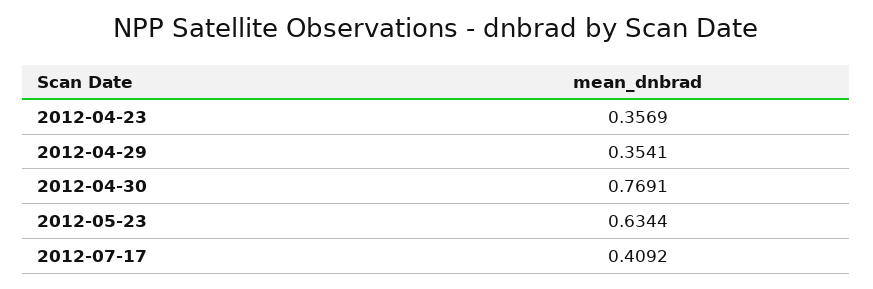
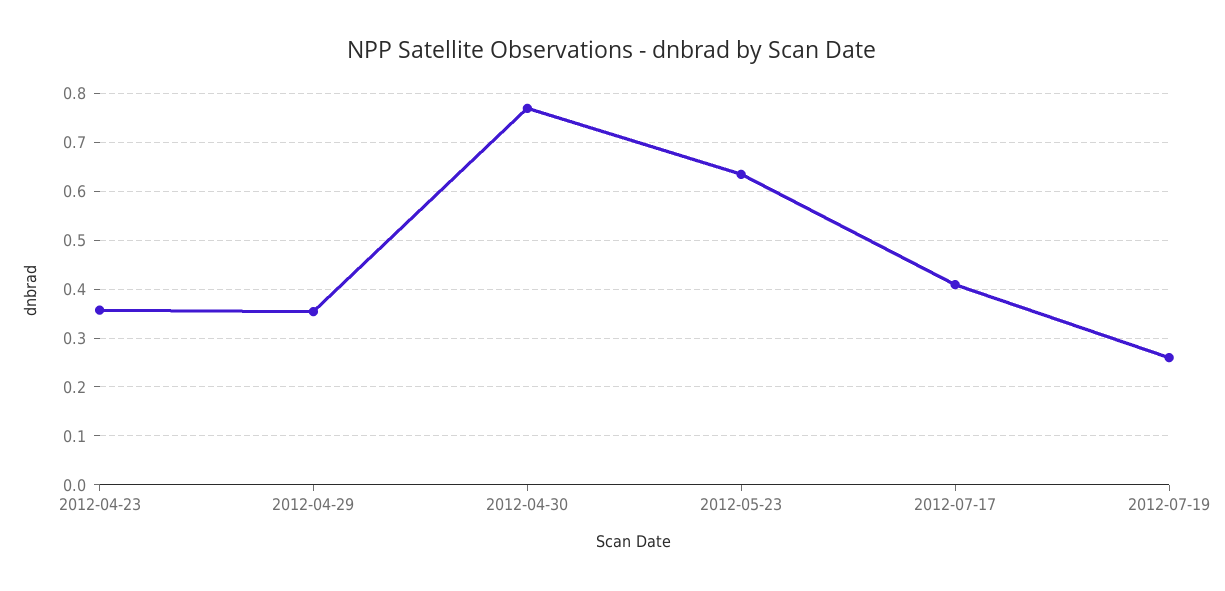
2012-07-19: none -> 0.26

